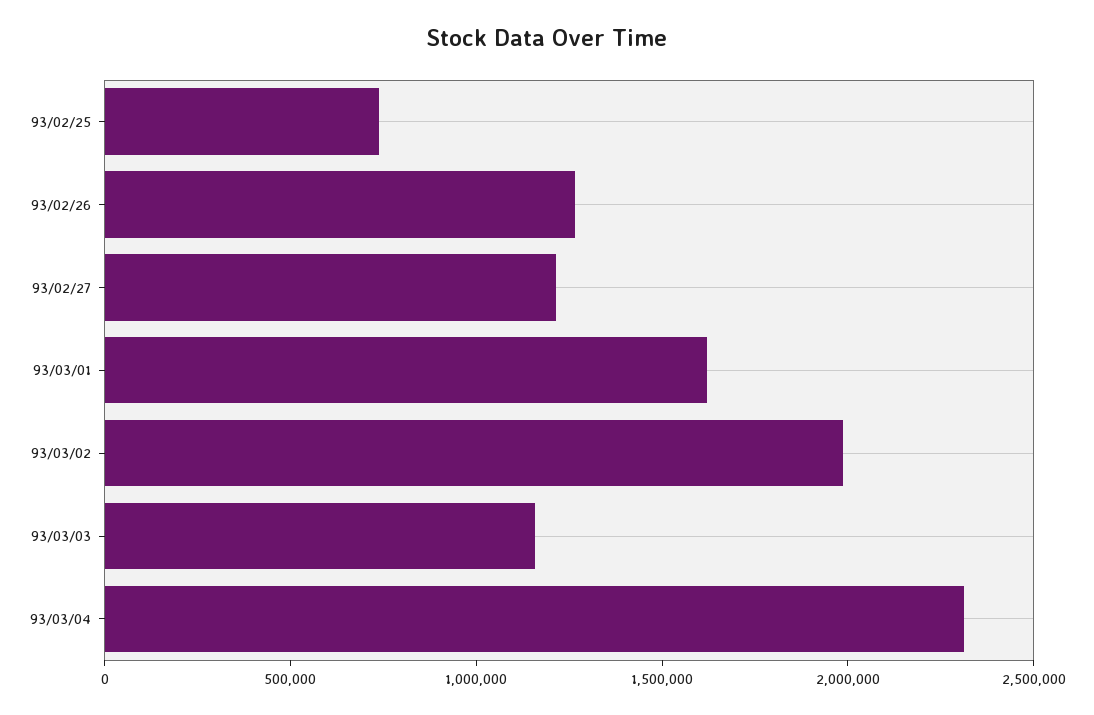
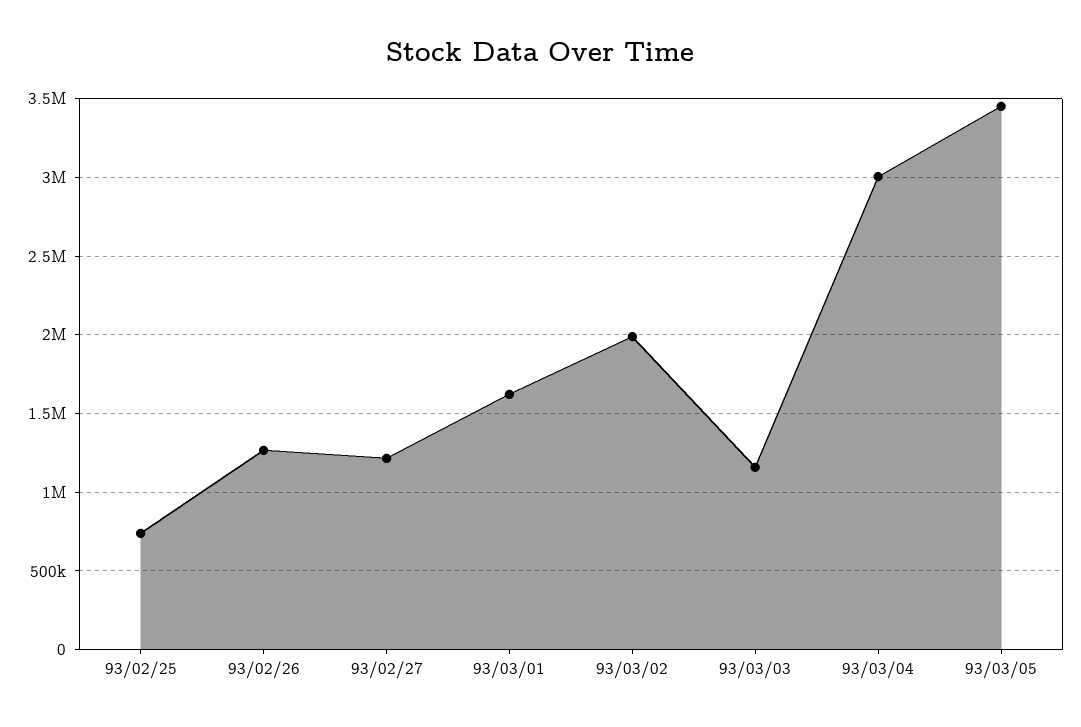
93/03/04: 2300000 -> 3000000
93/03/05: none -> 3450000

